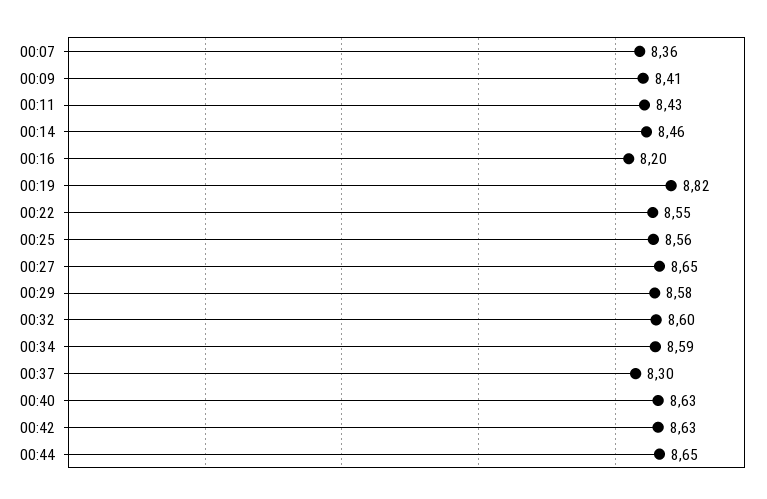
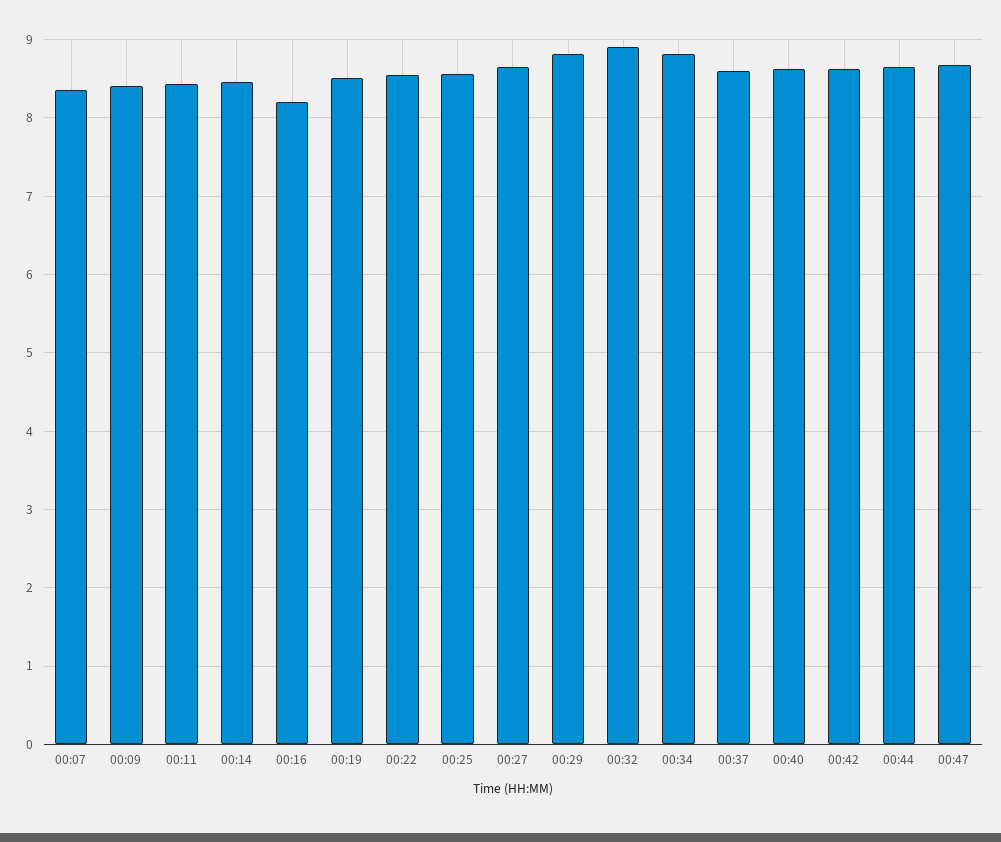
00:19: 8.82 -> 8.5
00:29: 8.58 -> 8.8
00:32: 8.6 -> 8.9
00:34: 8.59 -> 8.8
00:37: 8.3 -> 8.6
00:47: none -> 8.7

